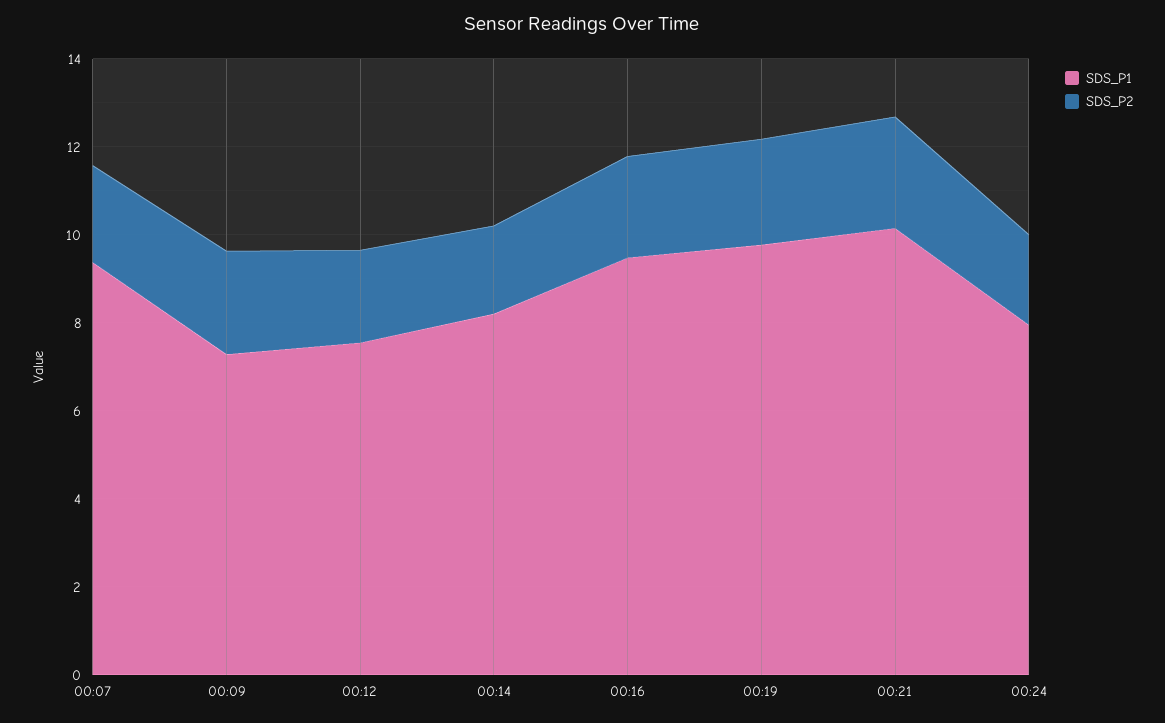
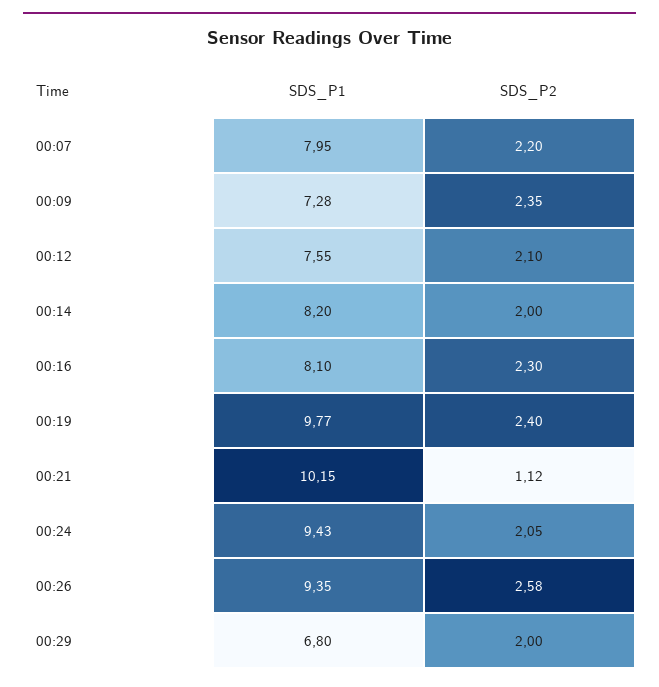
SDS_P1, 00:07: 9.5 -> 7.95
SDS_P1, 00:16: 9.5 -> 8.1
SDS_P2, 00:21: 2.5 -> 1.12
SDS_P1, 00:24: 8 -> 9.43
SDS_P1, 00:26: none -> 9.35
SDS_P2, 00:26: none -> 2.58
SDS_P1, 00:29: none -> 6.8
SDS_P2, 00:29: none -> 2

